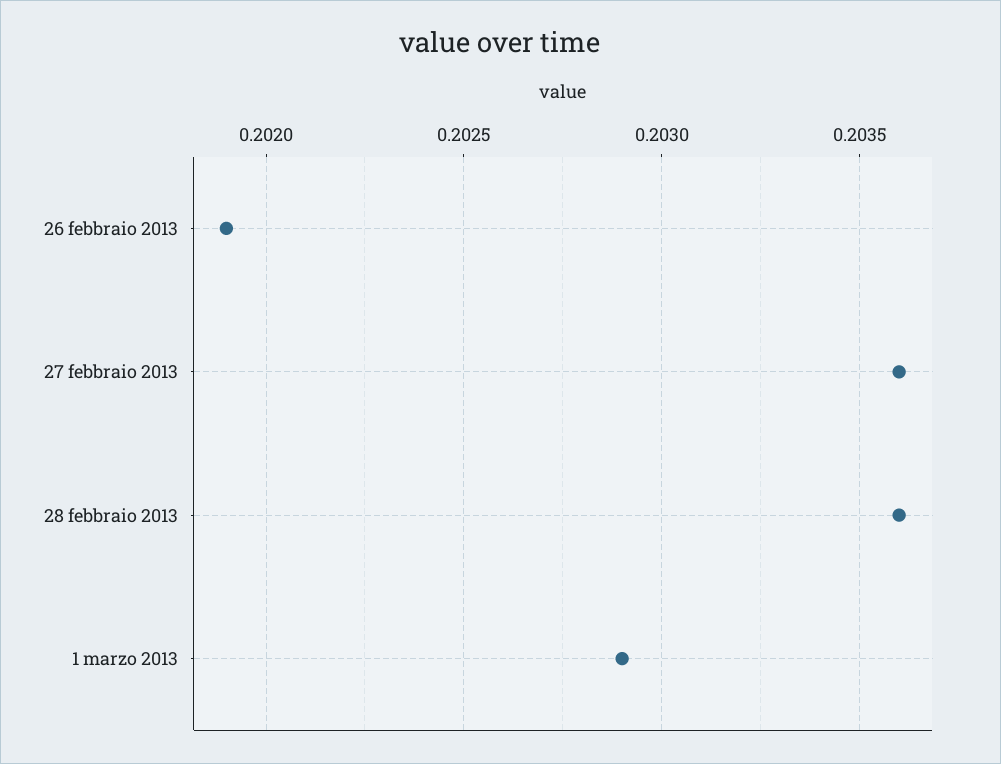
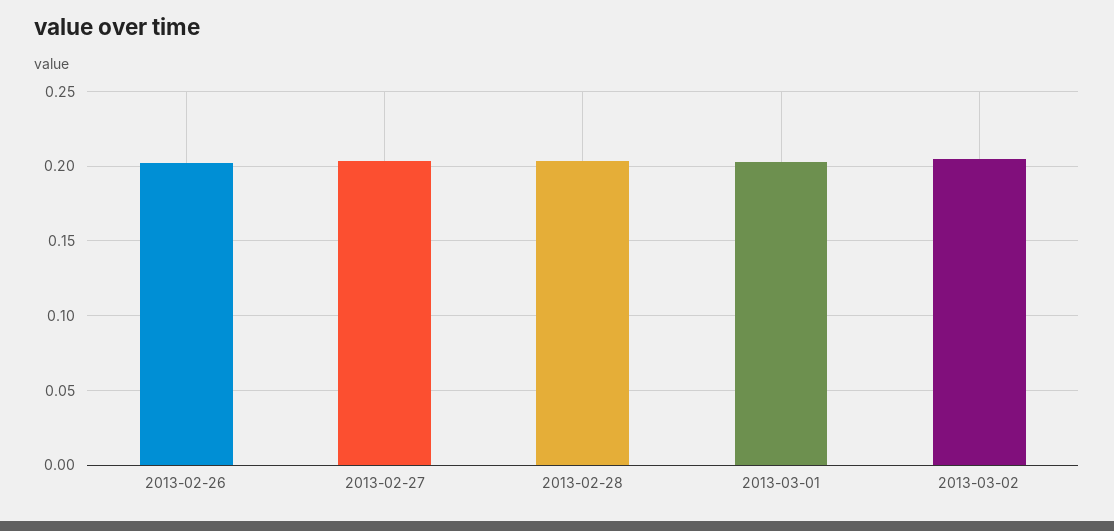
2013-03-02: none -> 0.205

